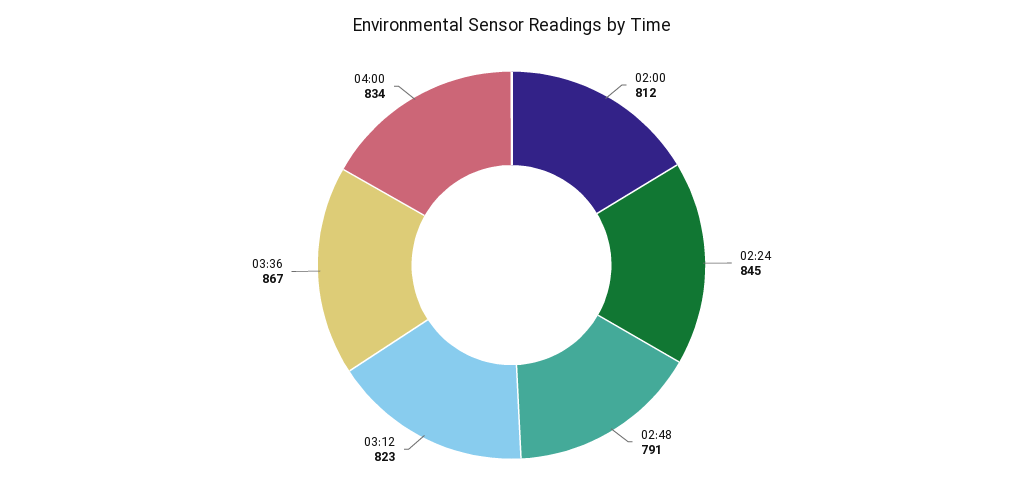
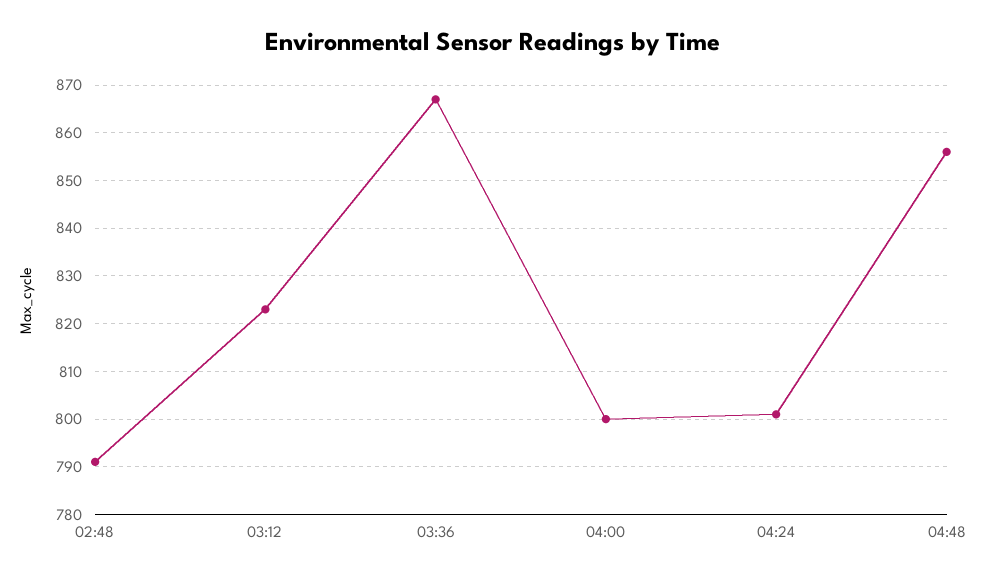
02:00: 812 -> none
02:24: 845 -> none
04:00: 834 -> 800
04:24: none -> 800
04:48: none -> 855

